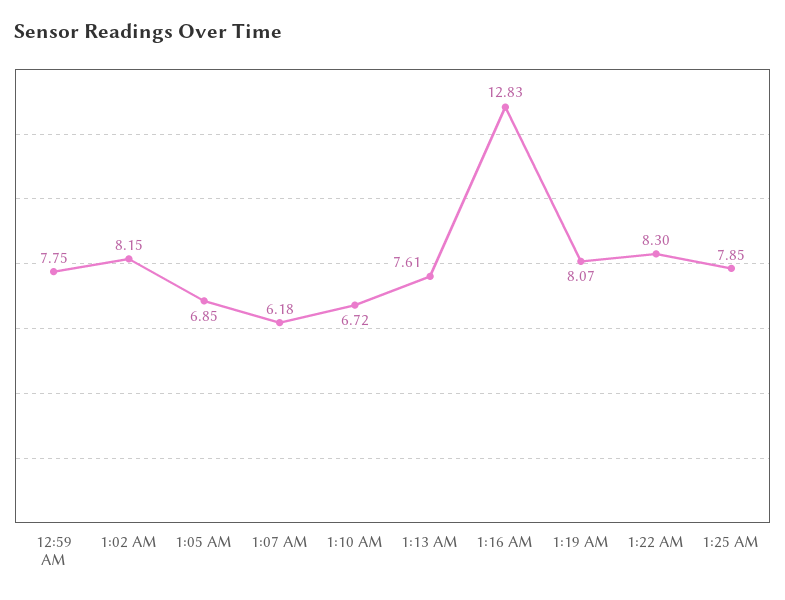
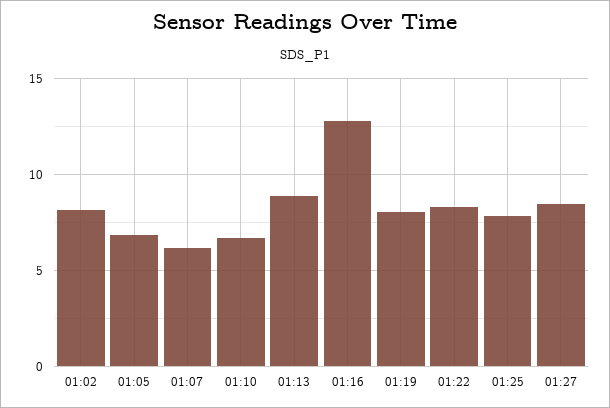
12:59 AM: 7.75 -> none
1:13 AM: 7.61 -> 9
01:27: none -> 8.5

